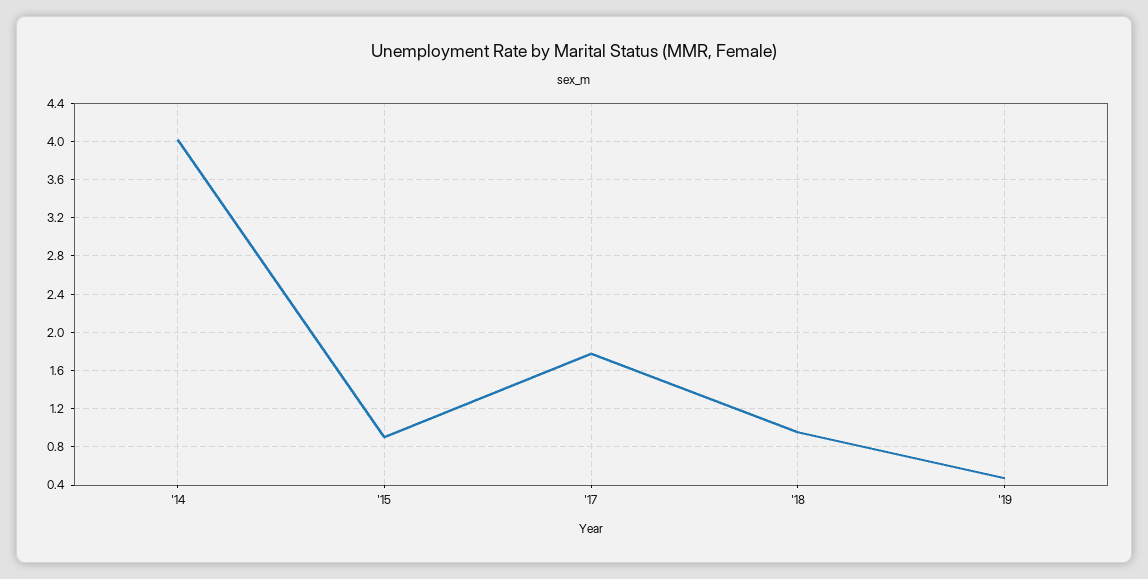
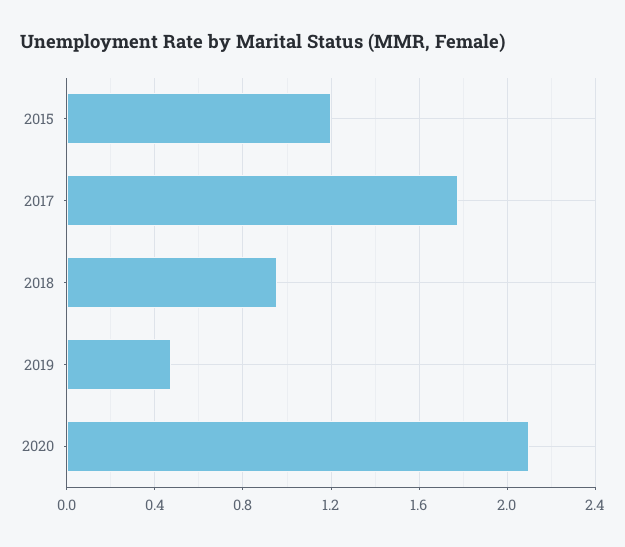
'14: 4 -> none
'15: 0.9 -> 1.2
2020: none -> 2.1

